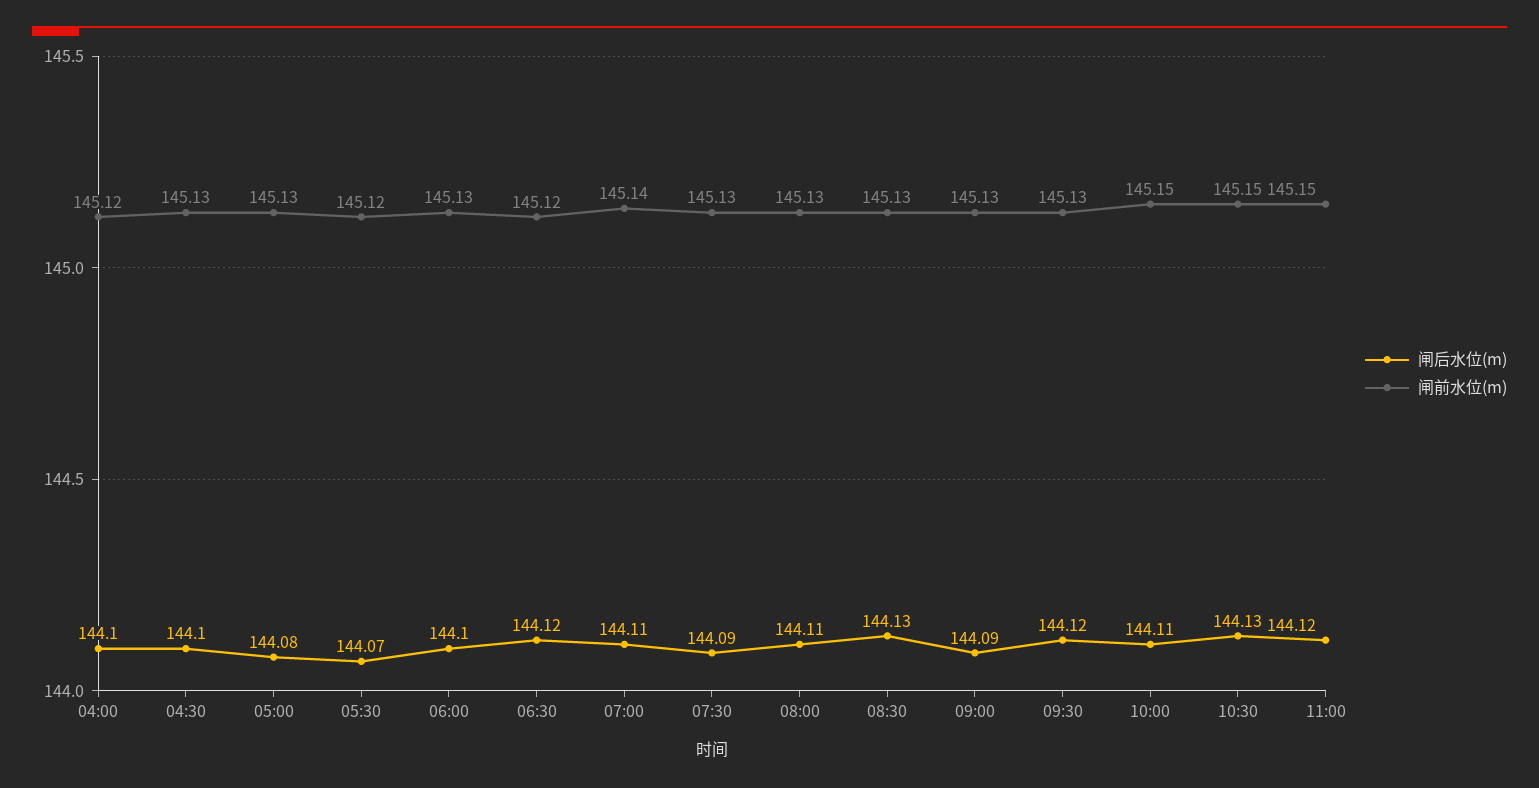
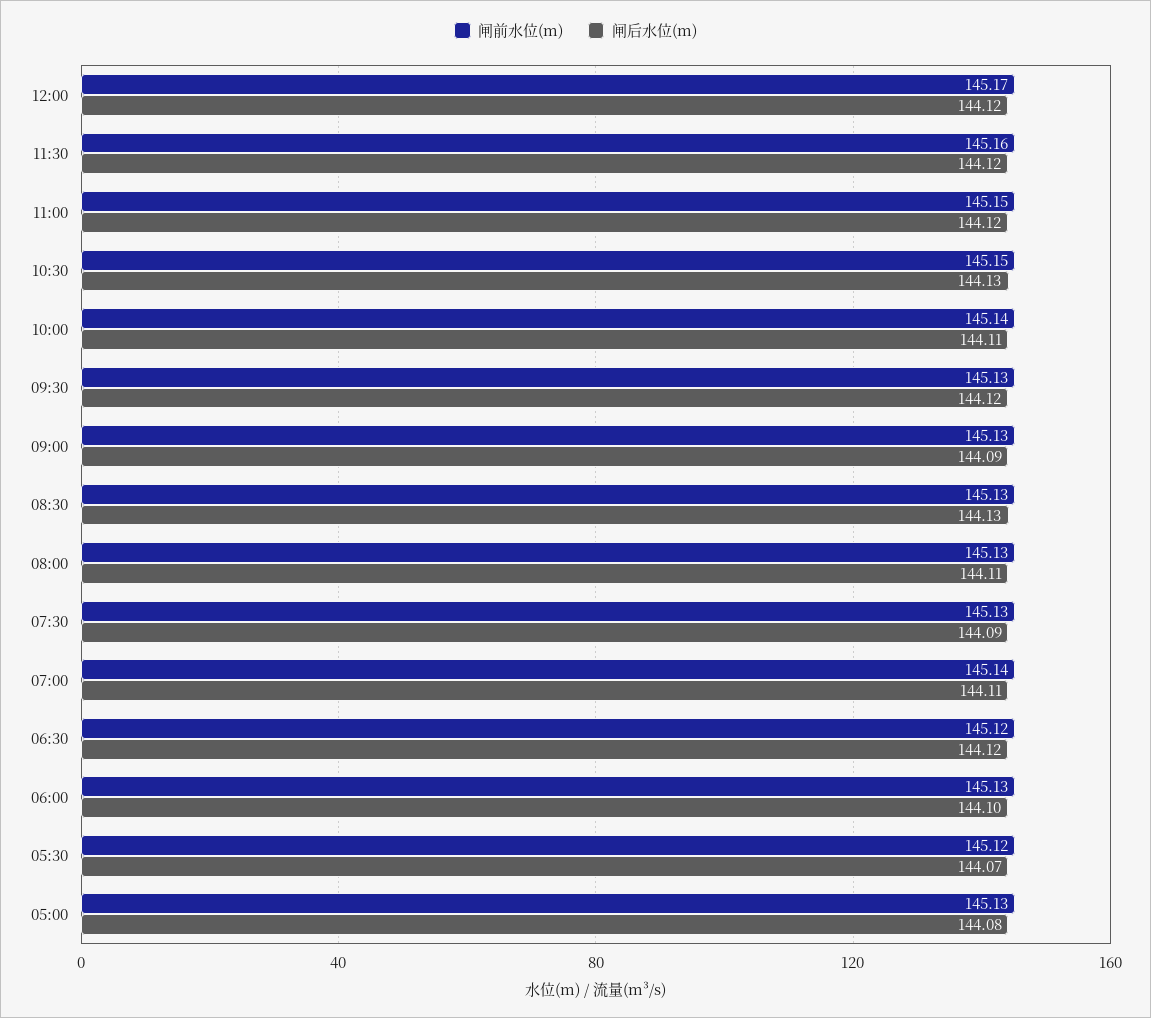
闸后水位(m), 04:00: 144.1 -> none
闸前水位(m), 04:00: 145.12 -> none
闸后水位(m), 04:30: 144.1 -> none
闸前水位(m), 04:30: 145.13 -> none
闸前水位(m), 10:00: 145.15 -> 145.14
闸前水位(m), 12:00: none -> 145.17
闸后水位(m), 12:00: none -> 144.12
闸前水位(m), 11:30: none -> 145.16
闸后水位(m), 11:30: none -> 144.12

